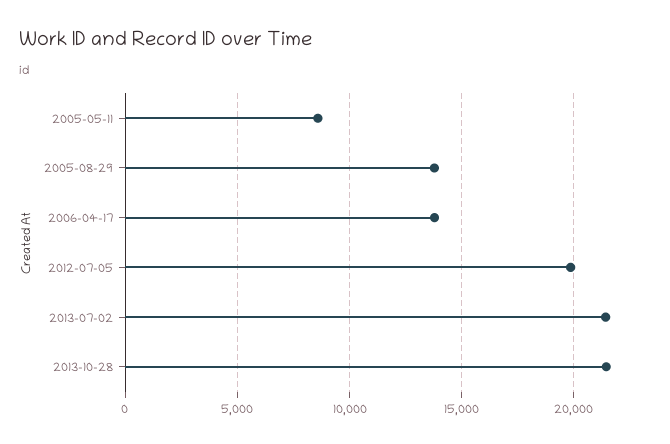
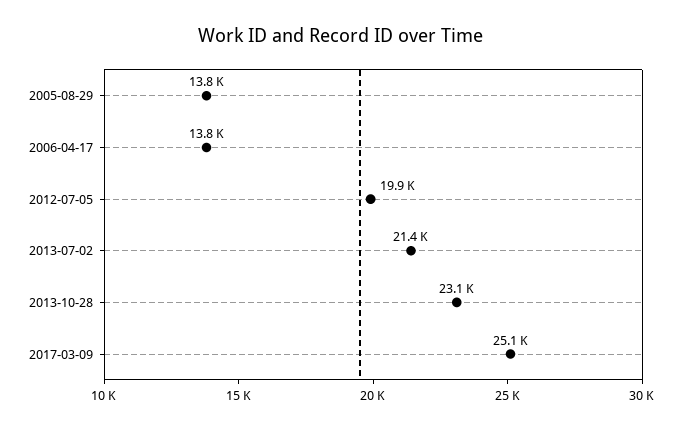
2005-05-11: 8500 -> none
2013-10-28: 21500 -> 23100
2017-03-09: none -> 25100

